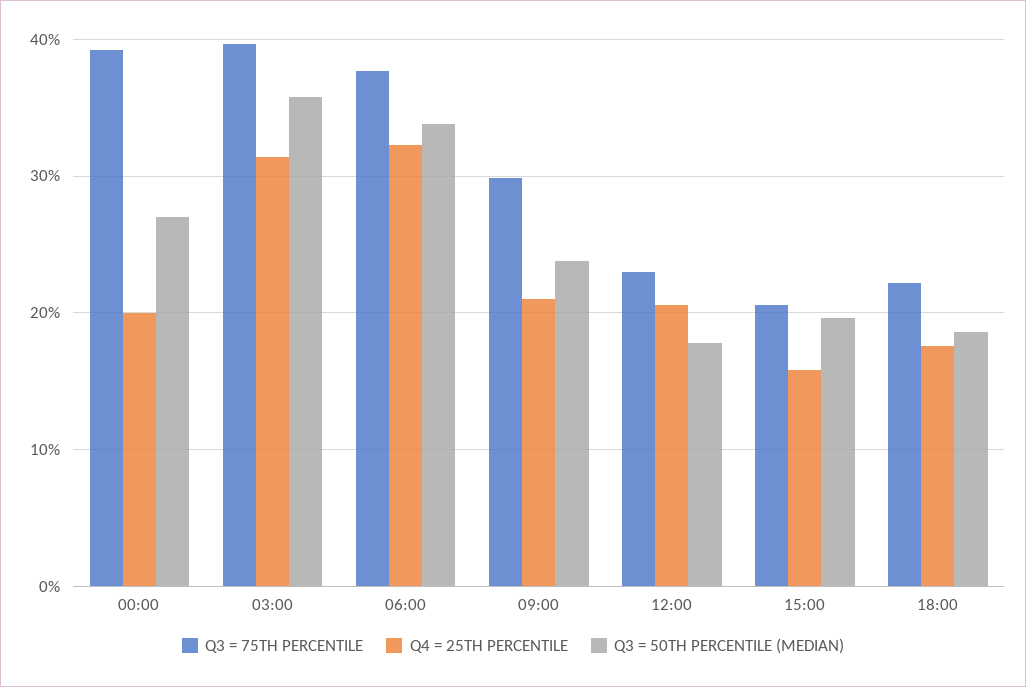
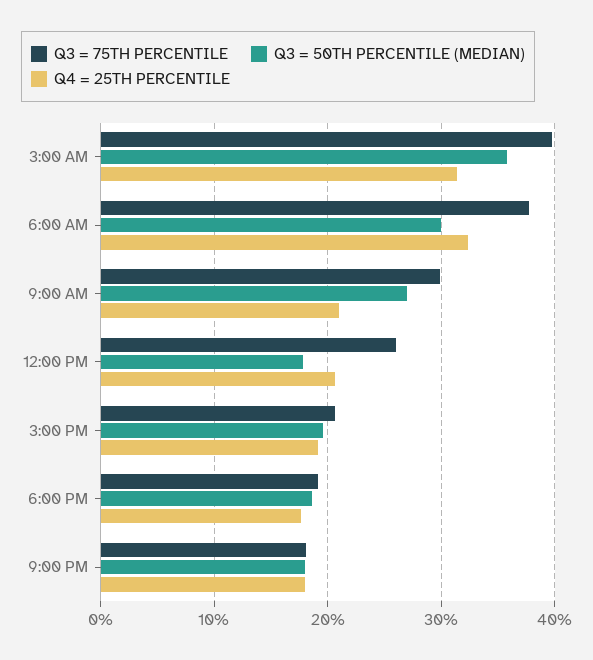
Q3 = 75TH PERCENTILE, 00:00: 39 -> none
Q4 = 25TH PERCENTILE, 00:00: 20 -> none
Q3 = 50TH PERCENTILE (MEDIAN), 00:00: 27 -> none
Q3 = 50TH PERCENTILE (MEDIAN), 06:00: 34 -> 30
Q3 = 50TH PERCENTILE (MEDIAN), 09:00: 24 -> 27
Q3 = 75TH PERCENTILE, 12:00: 23 -> 26
Q4 = 25TH PERCENTILE, 15:00: 16 -> 19
Q3 = 75TH PERCENTILE, 18:00: 22 -> 19
Q3 = 75TH PERCENTILE, 9:00 PM: none -> 18
Q3 = 50TH PERCENTILE (MEDIAN), 9:00 PM: none -> 18
Q4 = 25TH PERCENTILE, 9:00 PM: none -> 18

